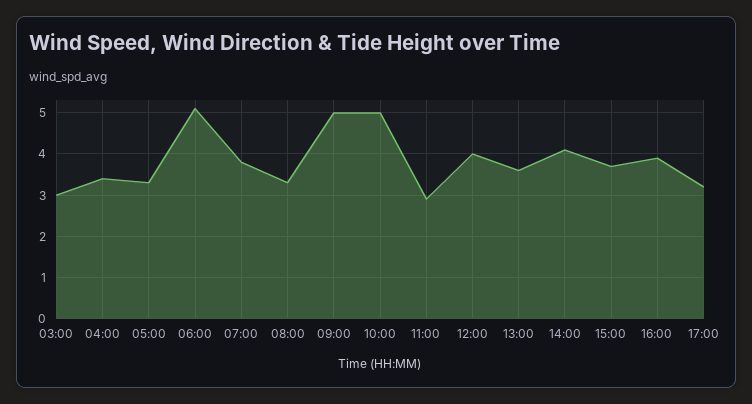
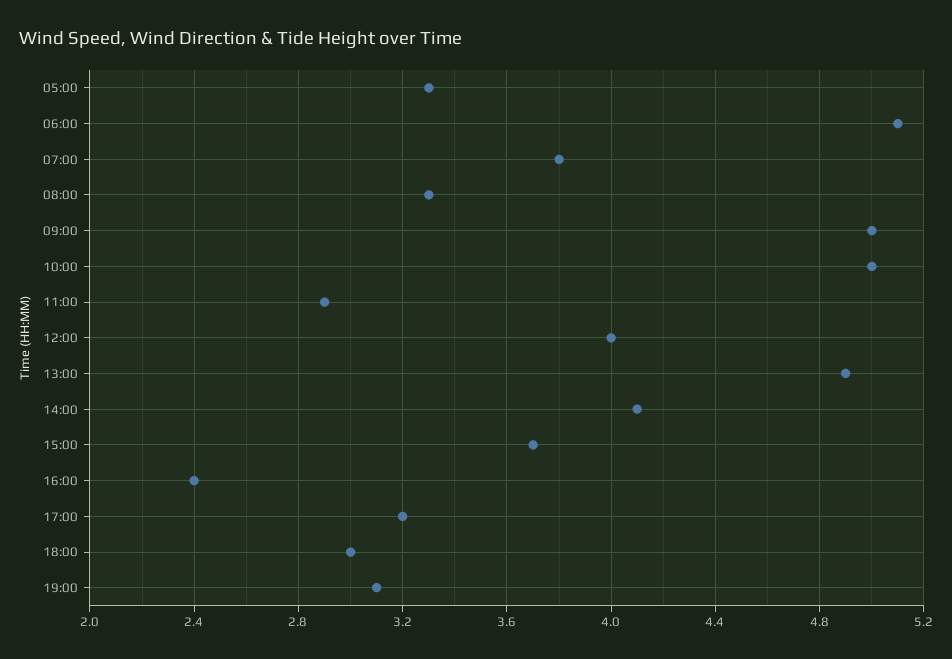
03:00: 3 -> none
04:00: 3.5 -> none
13:00: 3.5 -> 4.9
16:00: 4 -> 2.4
18:00: none -> 3
19:00: none -> 3.1

